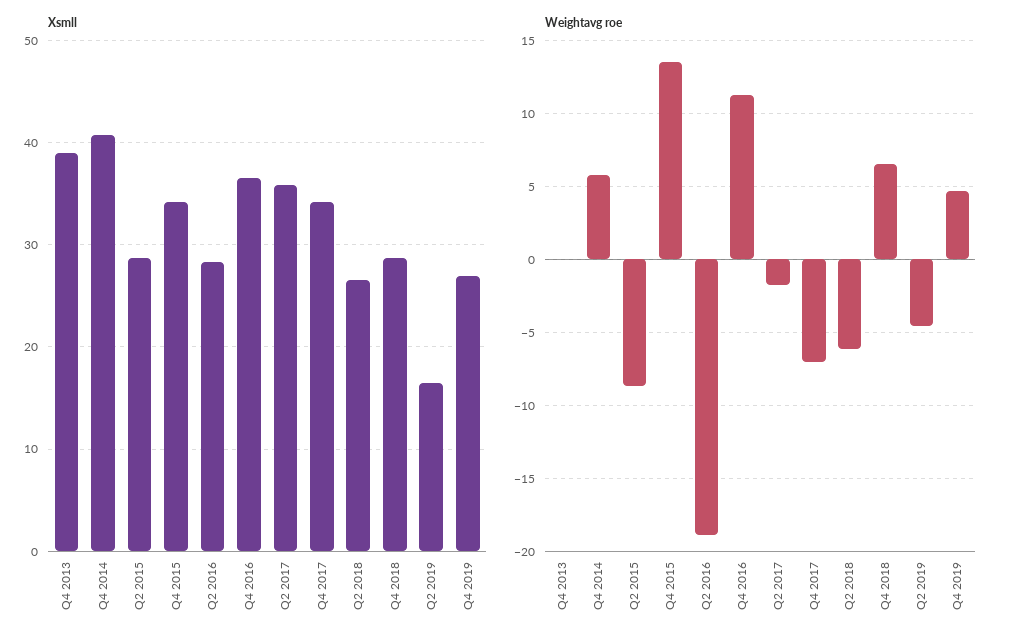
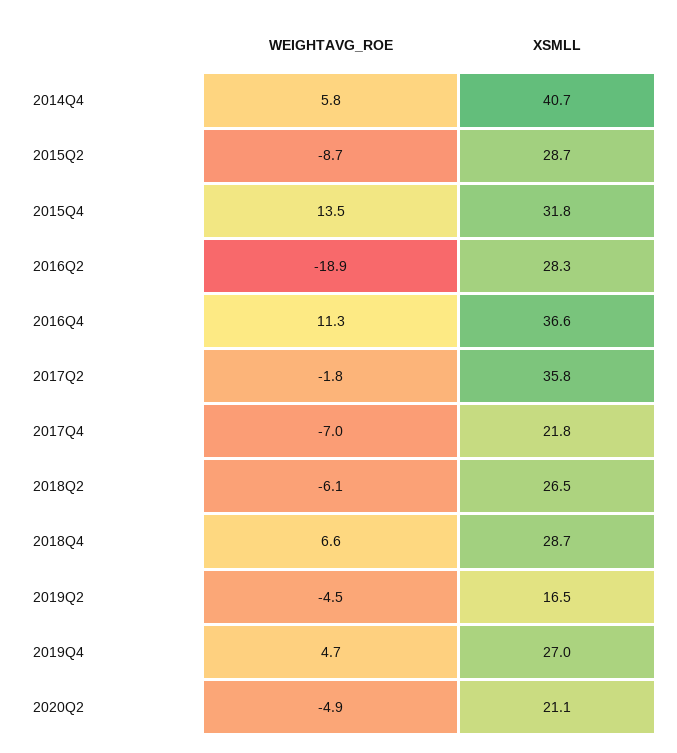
Xsmll, Q4 2013: 39 -> none
Xsmll, Q4 2015: 34 -> 31.8
Xsmll, Q4 2017: 34 -> 21.8
Weightavg roe, Q4 2013: 0 -> none
Weightavg roe, 2020Q2: none -> -4.9
Xsmll, 2020Q2: none -> 21.1

